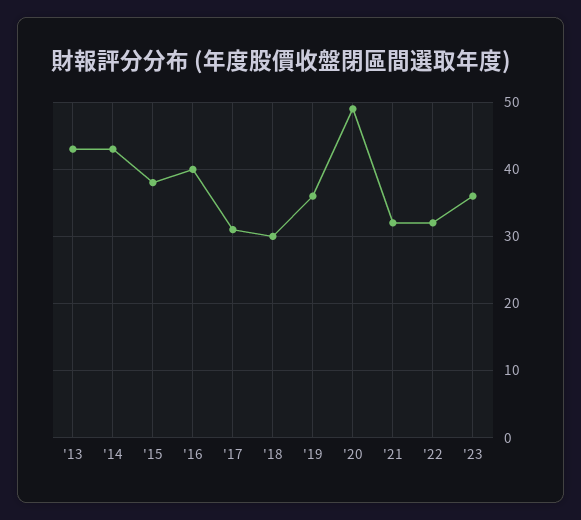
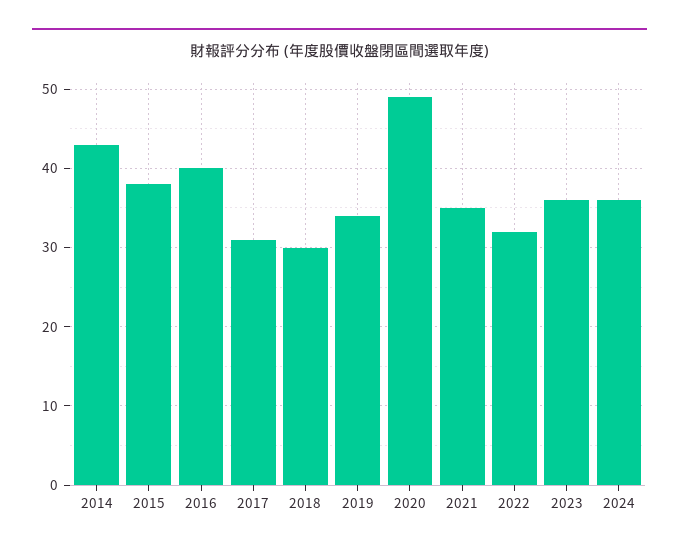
'13: 43 -> none
'19: 36 -> 34
'21: 32 -> 35
2024: none -> 36

